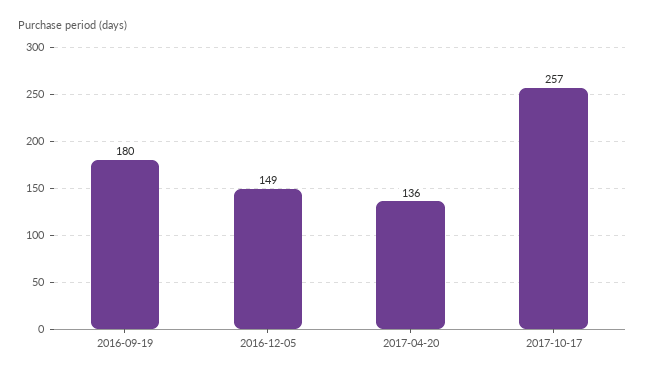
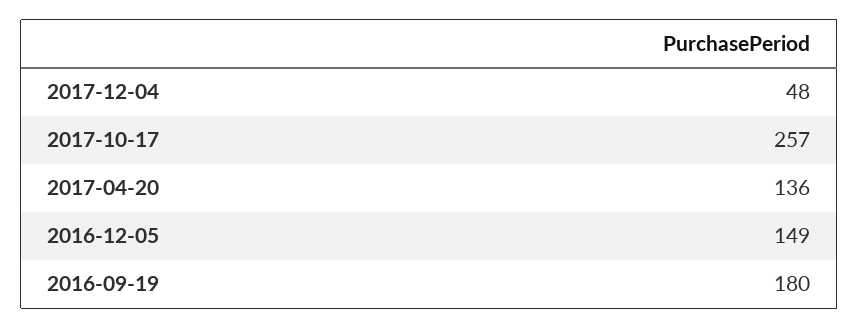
2017-12-04: none -> 48

